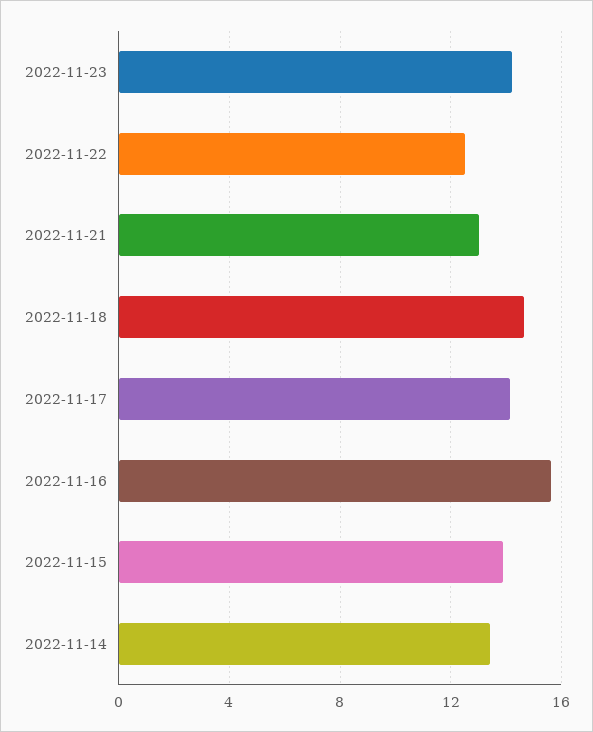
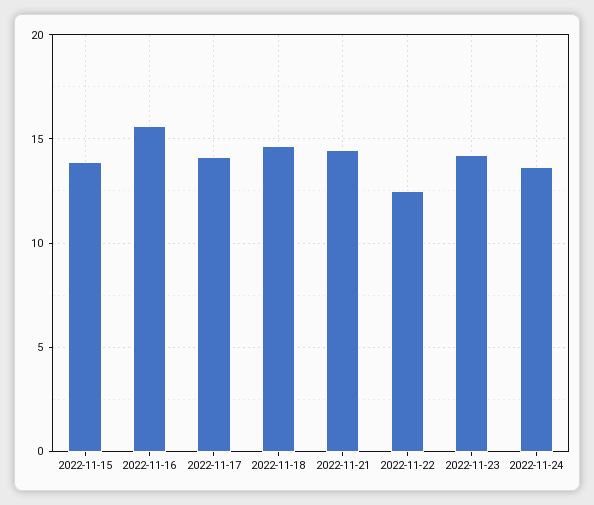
2022-11-21: 13 -> 14.5
2022-11-14: 13.5 -> none
2022-11-24: none -> 13.5

